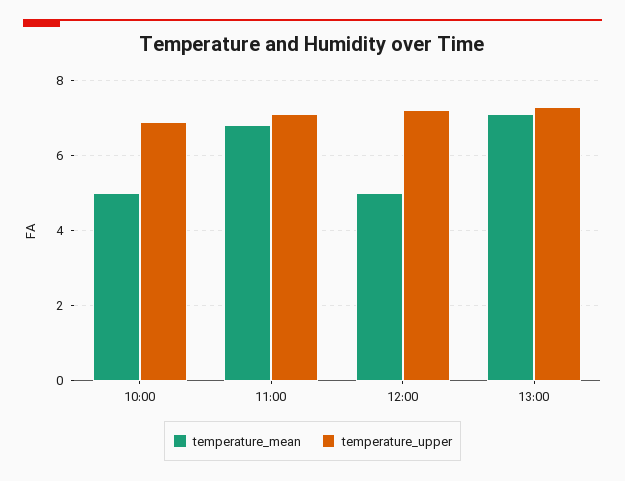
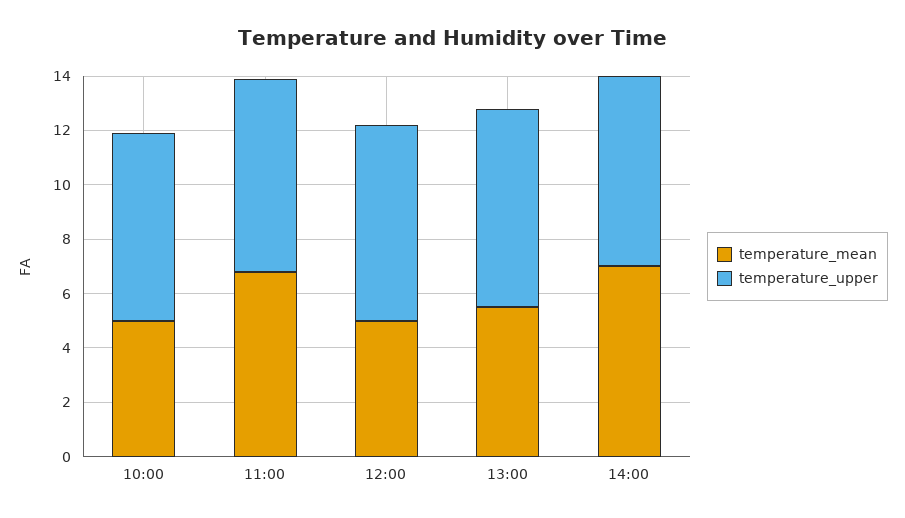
temperature_mean, 13:00: 7 -> 5.5
temperature_mean, 14:00: none -> 7
temperature_upper, 14:00: none -> 7

